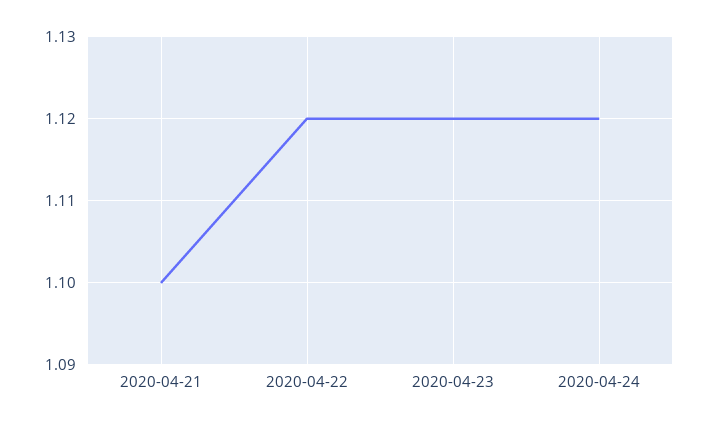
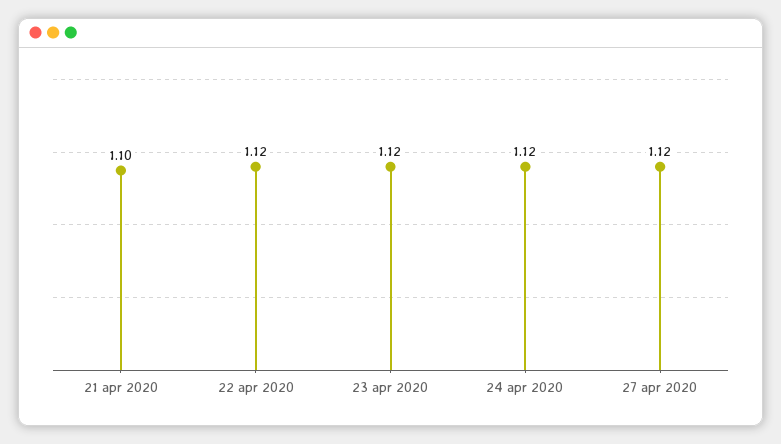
27 apr 2020: none -> 1.12

